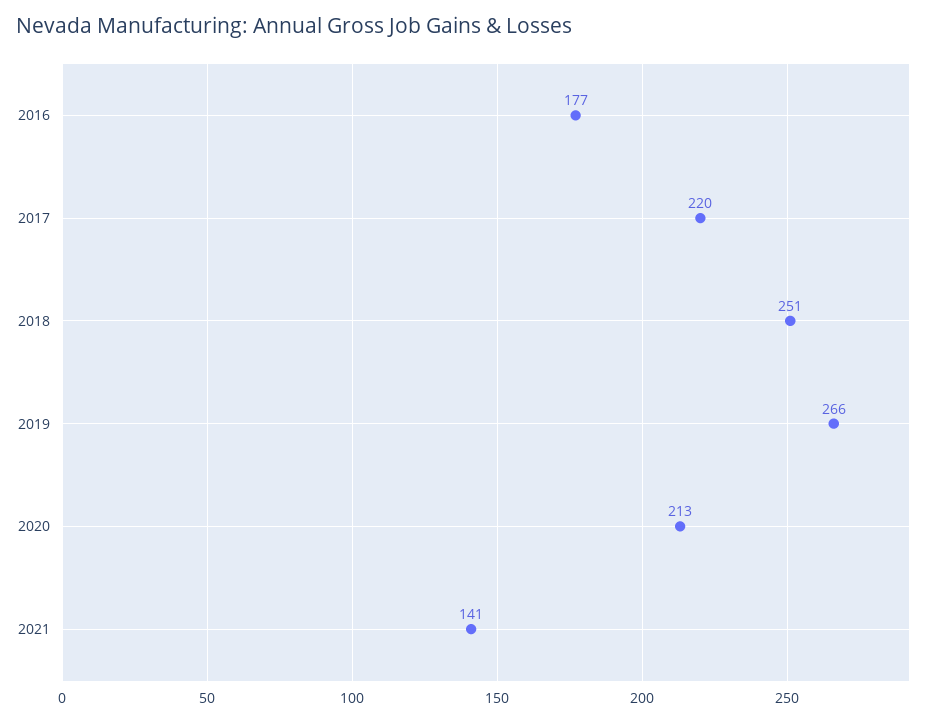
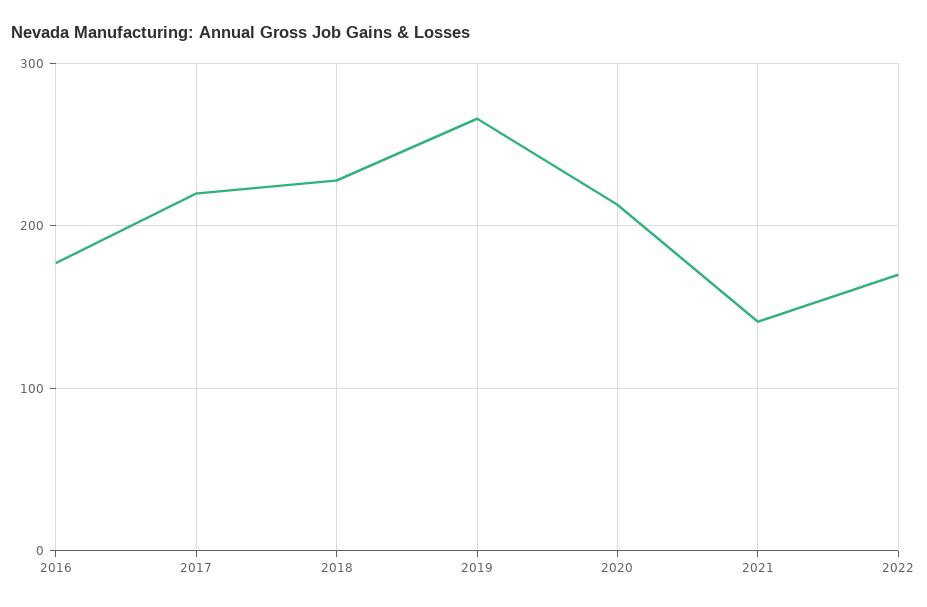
2018: 251 -> 230
2022: none -> 170

